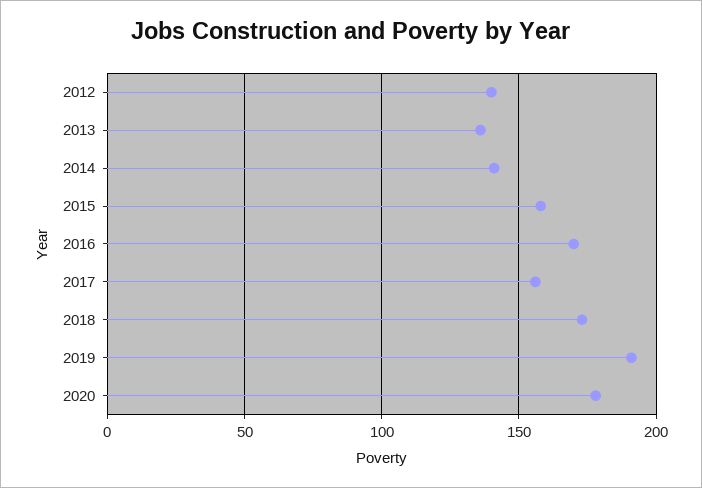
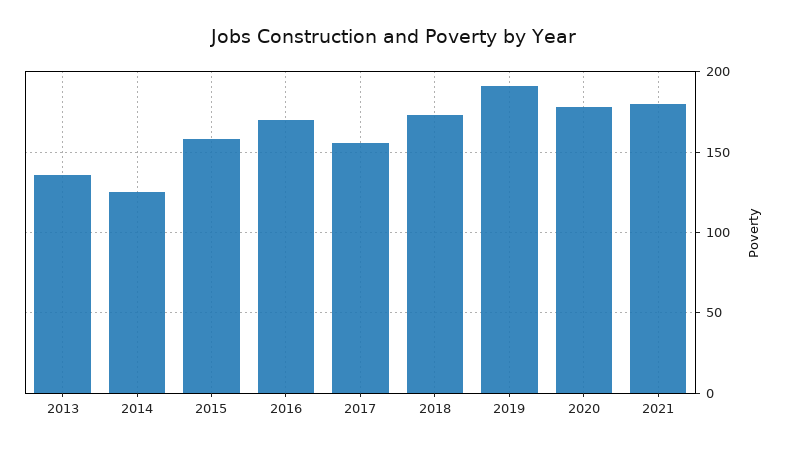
2012: 140 -> none
2014: 140 -> 125
2021: none -> 180

